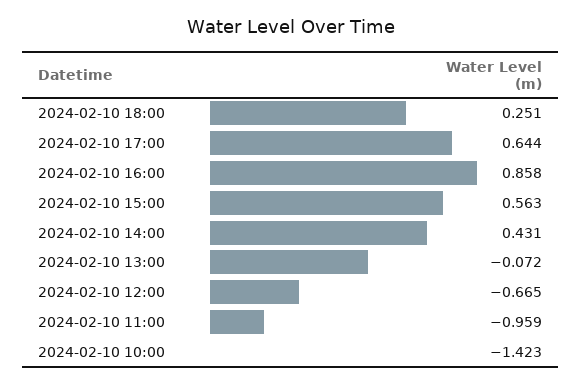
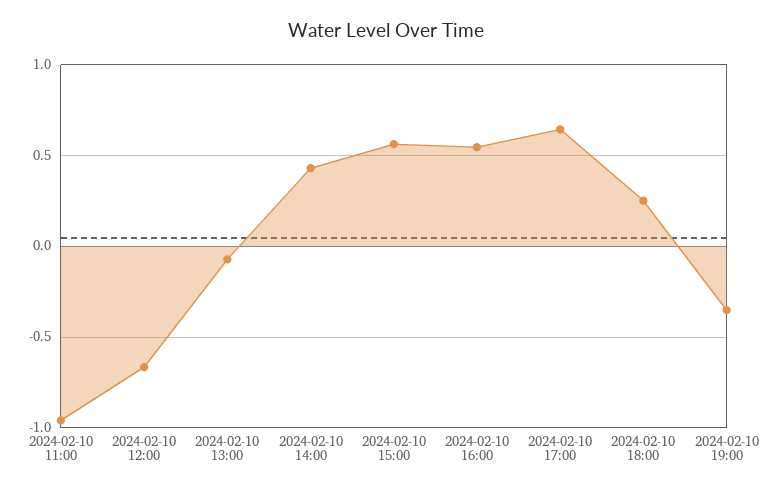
2024-02-10 16:00: 0.858 -> 0.55
2024-02-10 10:00: -1.423 -> none
2024-02-10 19:00: none -> -0.35

